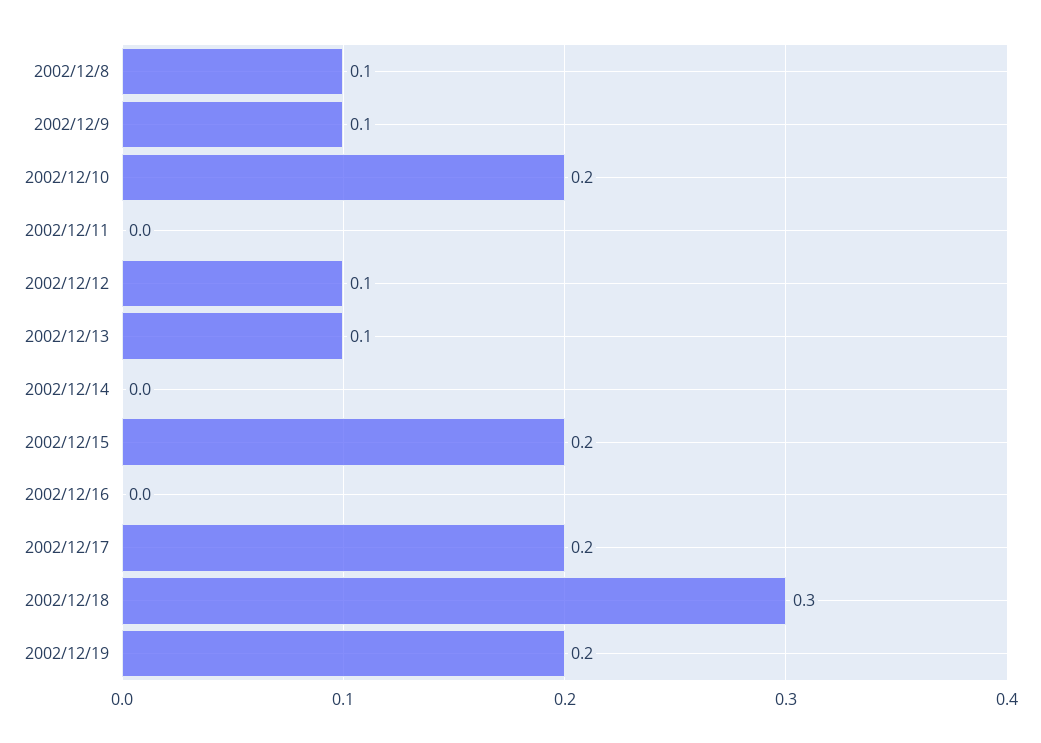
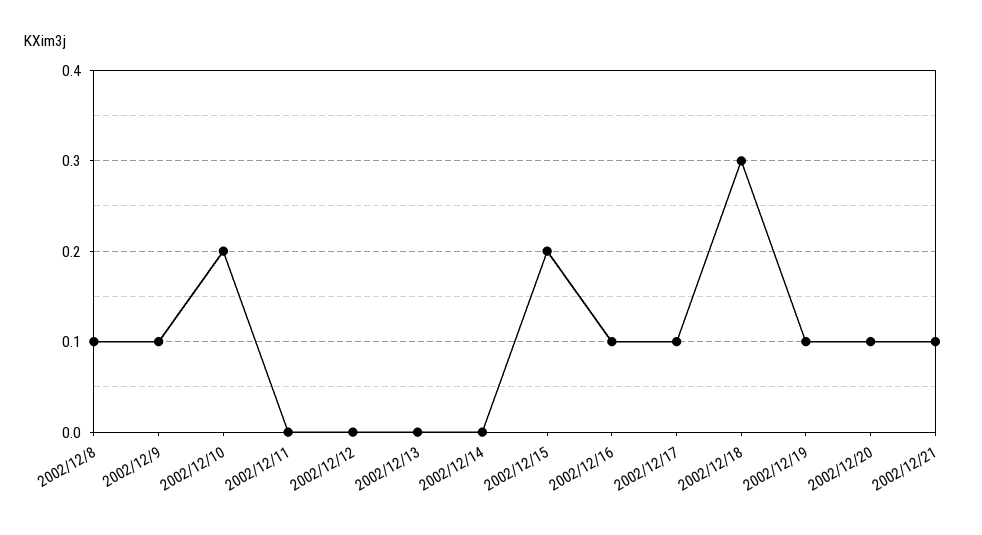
2002/12/12: 0.1 -> 0
2002/12/13: 0.1 -> 0
2002/12/16: 0 -> 0.1
2002/12/17: 0.2 -> 0.1
2002/12/19: 0.2 -> 0.1
2002/12/20: none -> 0.1
2002/12/21: none -> 0.1

